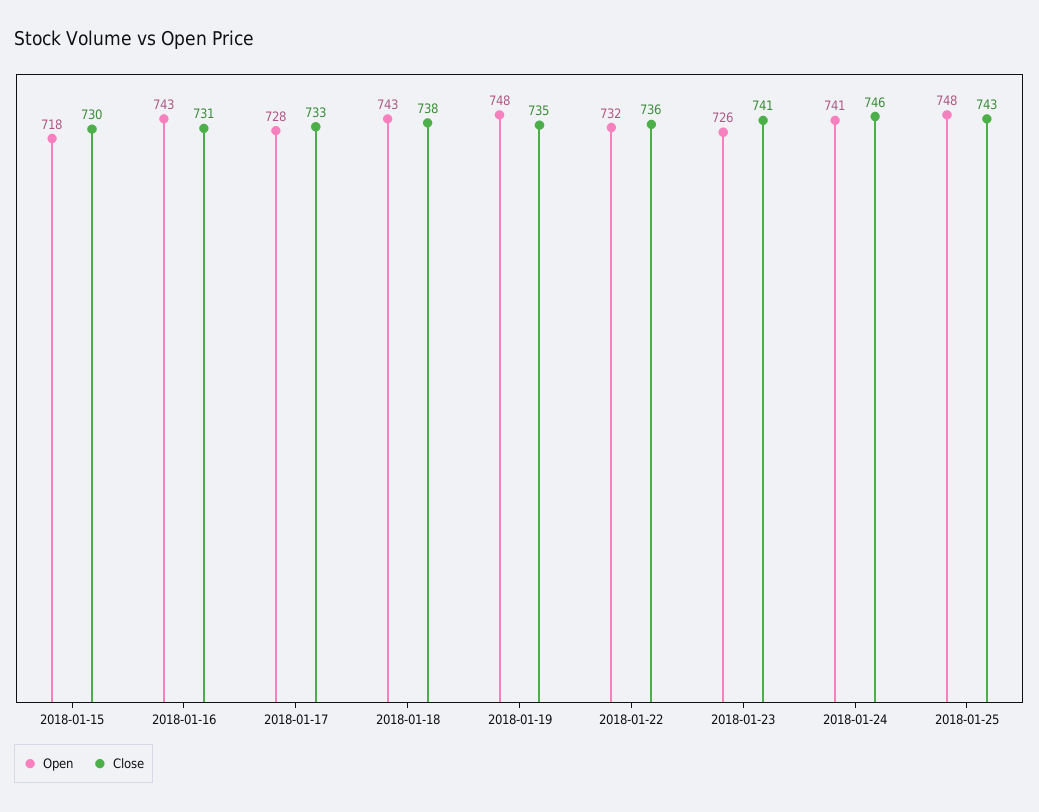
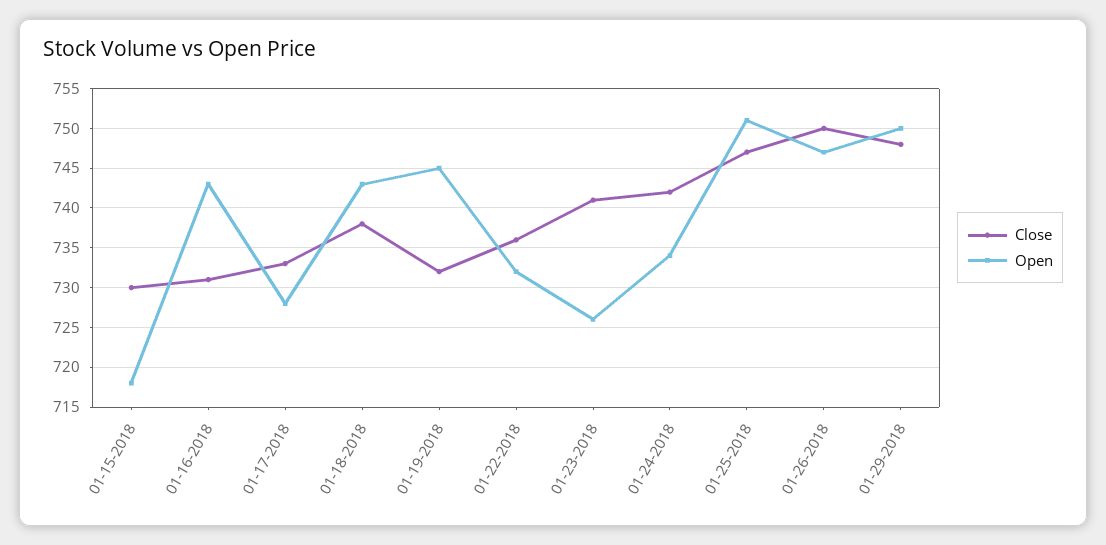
Open, 2018-01-19: 748 -> 745
Close, 2018-01-19: 735 -> 732
Open, 2018-01-24: 741 -> 734
Close, 2018-01-24: 746 -> 742
Open, 2018-01-25: 748 -> 751
Close, 2018-01-25: 743 -> 747
Close, 01-26-2018: none -> 750
Open, 01-26-2018: none -> 747
Close, 01-29-2018: none -> 748
Open, 01-29-2018: none -> 750

